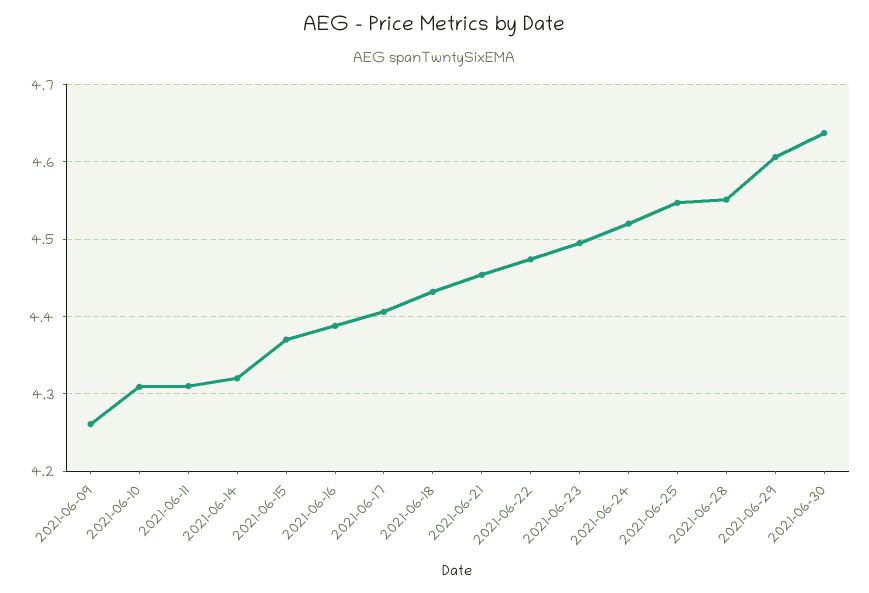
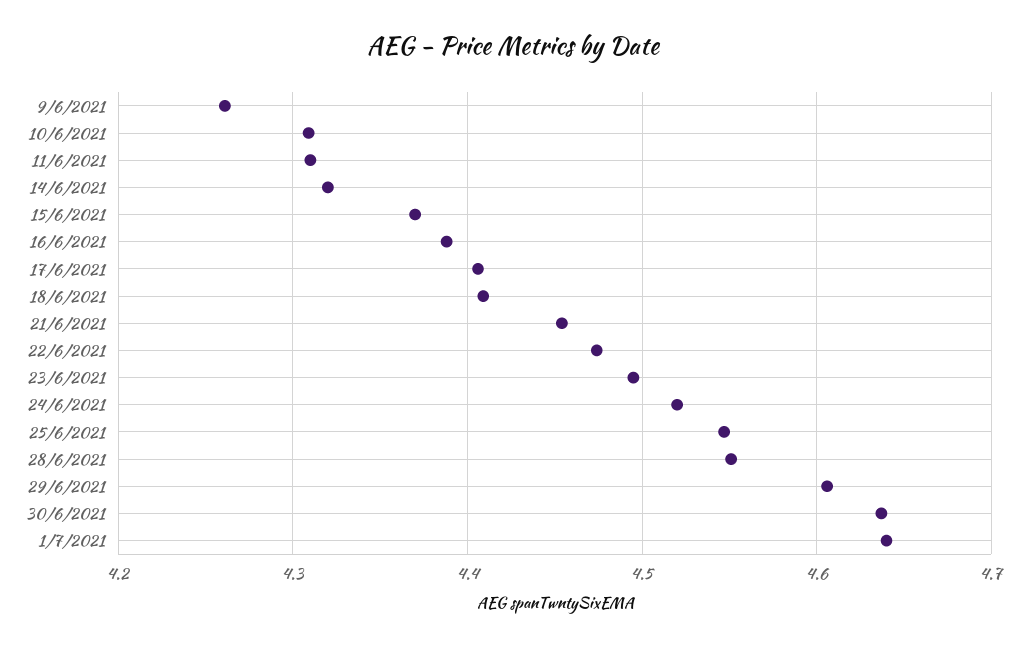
2021-06-18: 4.43 -> 4.41
1/7/2021: none -> 4.64

